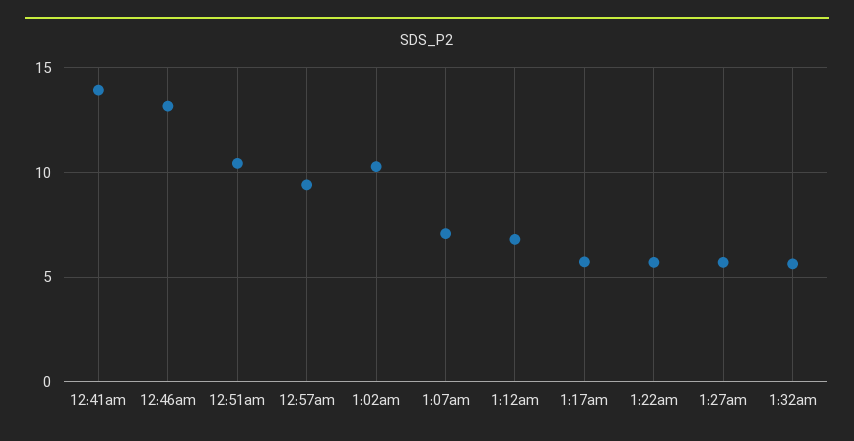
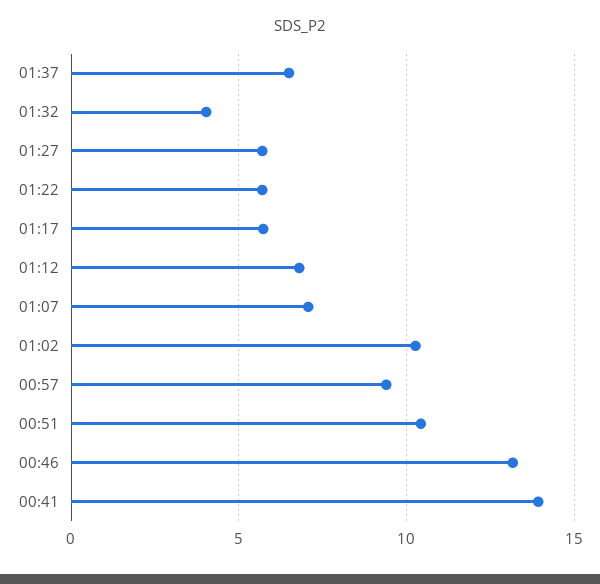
1:32am: 5.5 -> 4
01:37: none -> 6.5

